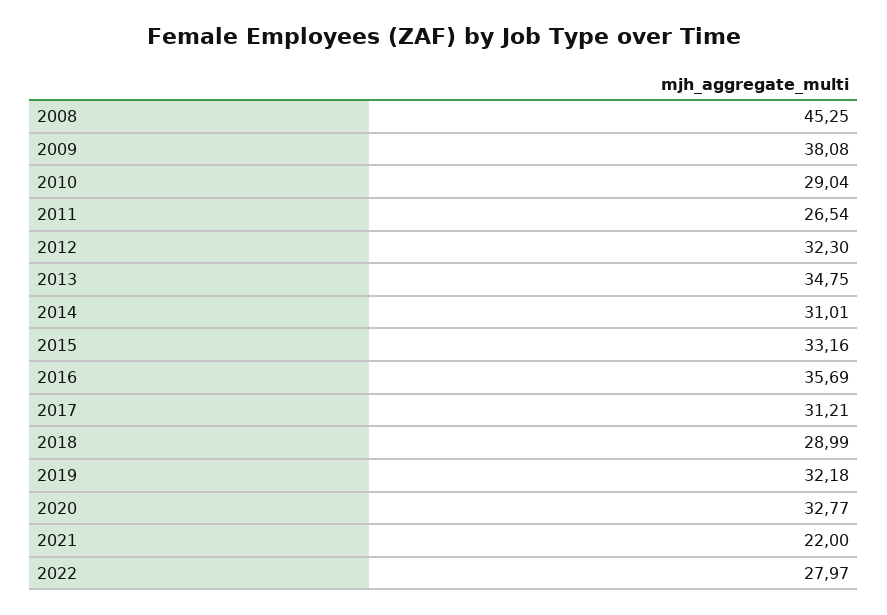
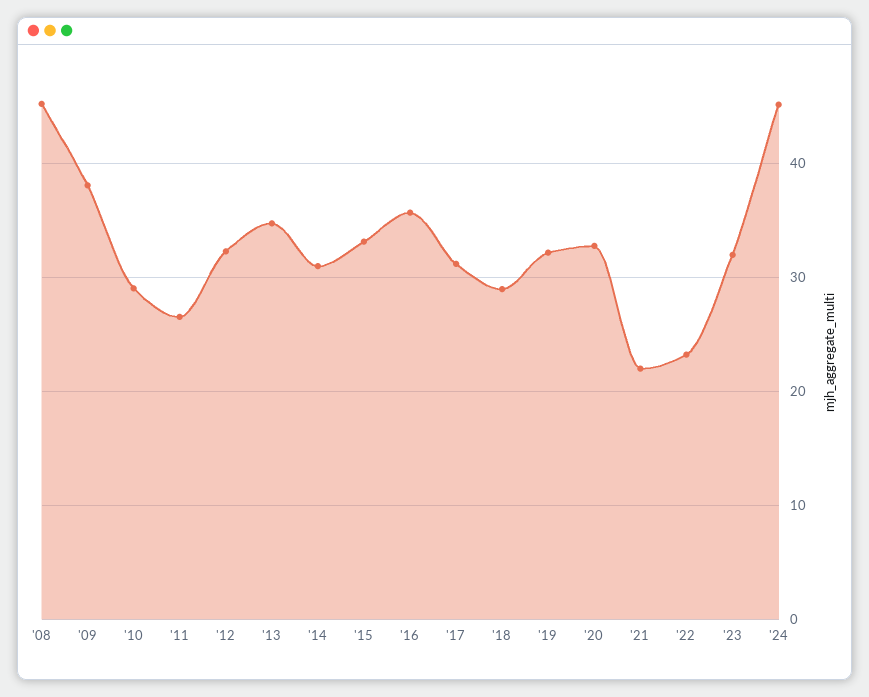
2022: 27.97 -> 23
'23: none -> 32
'24: none -> 45

